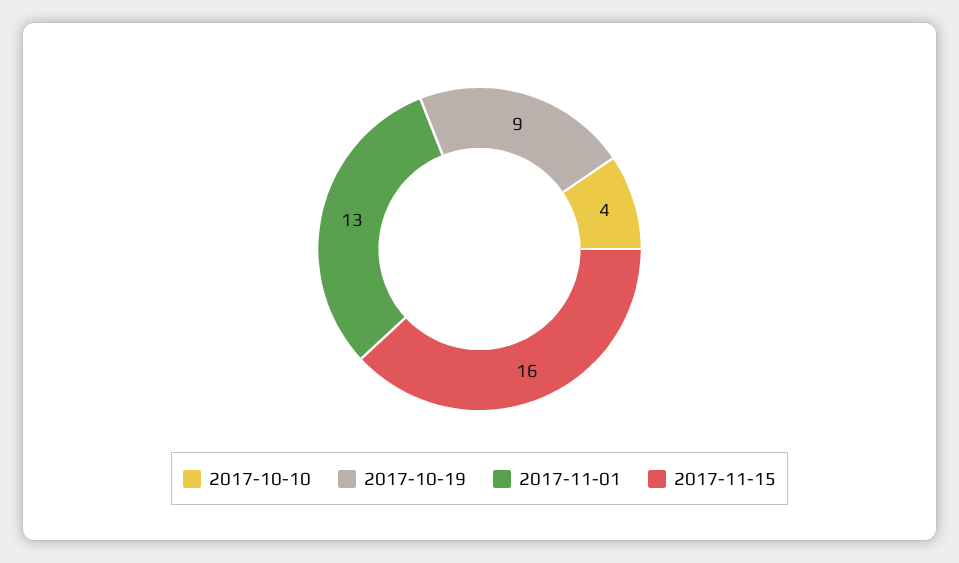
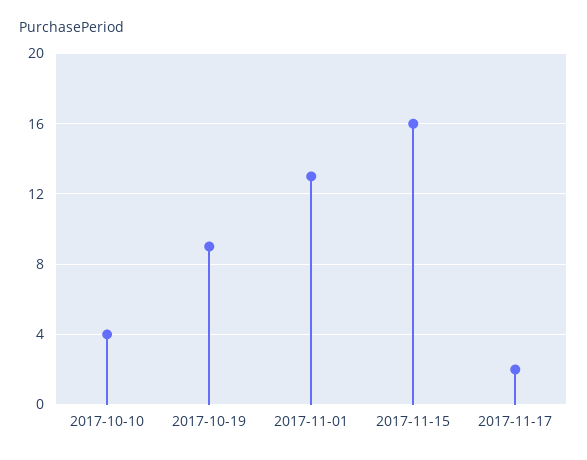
2017-11-17: none -> 2

